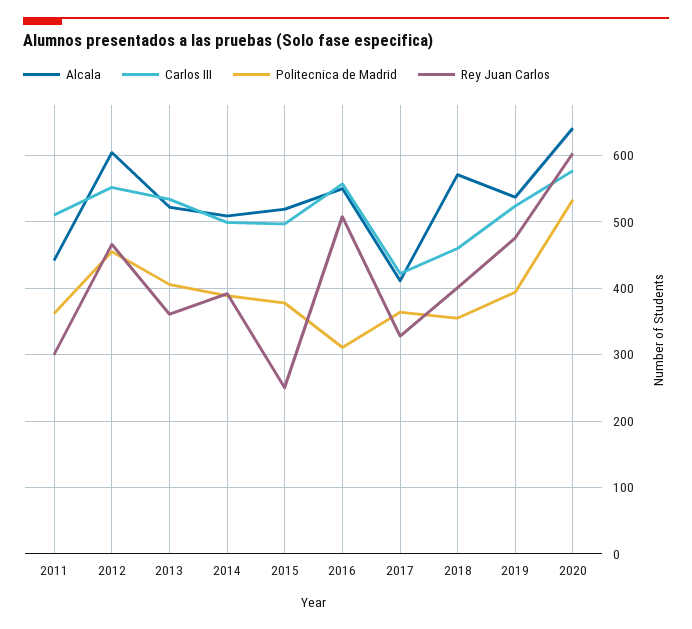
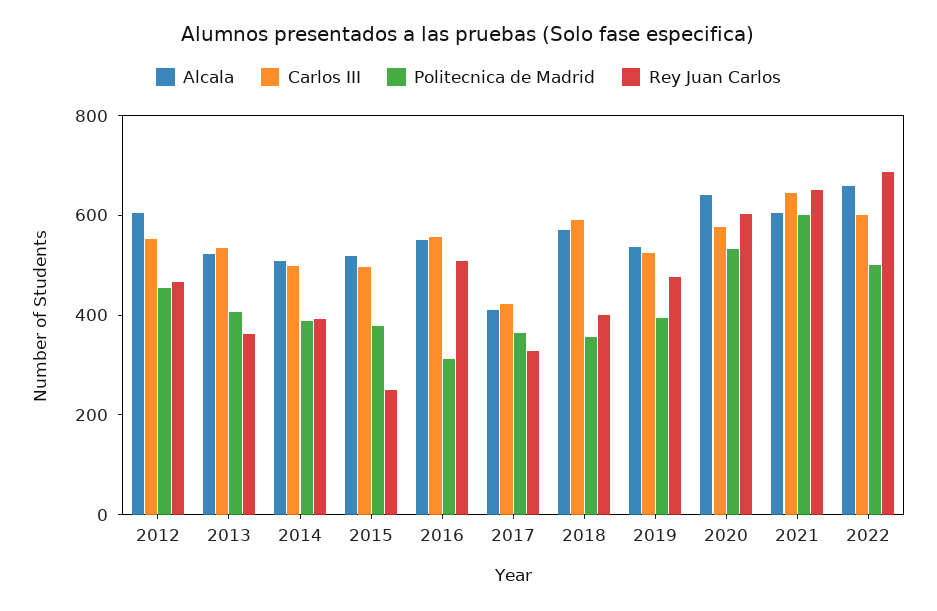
Alcala, 2011: 440 -> none
Carlos III, 2011: 510 -> none
Politecnica de Madrid, 2011: 360 -> none
Rey Juan Carlos, 2011: 300 -> none
Carlos III, 2018: 460 -> 600
Alcala, 2021: none -> 600
Carlos III, 2021: none -> 650
Politecnica de Madrid, 2021: none -> 600
Rey Juan Carlos, 2021: none -> 650
Alcala, 2022: none -> 650
Carlos III, 2022: none -> 600
Politecnica de Madrid, 2022: none -> 500
Rey Juan Carlos, 2022: none -> 700

